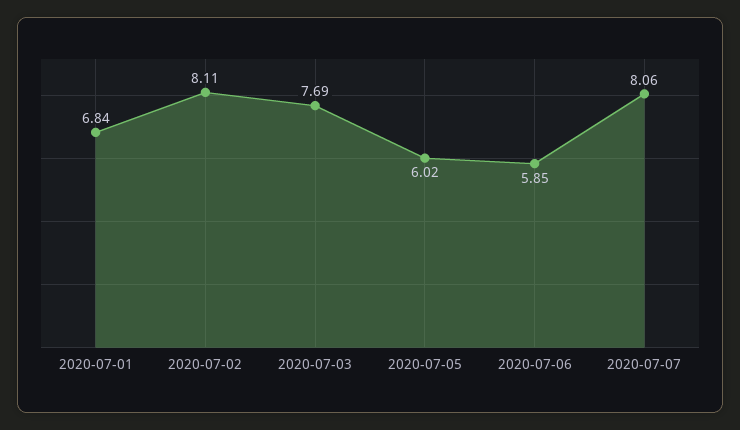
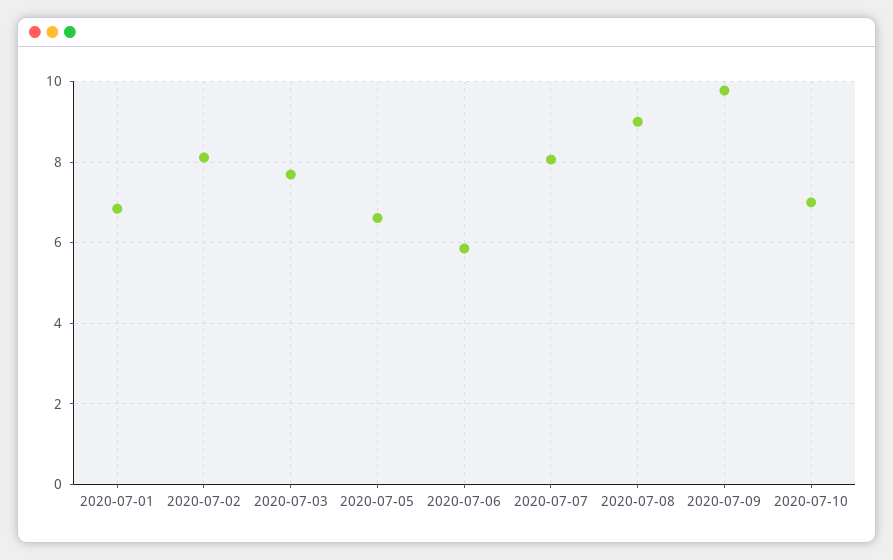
2020-07-05: 6.02 -> 6.6
2020-07-08: none -> 9
2020-07-09: none -> 9.8
2020-07-10: none -> 7

